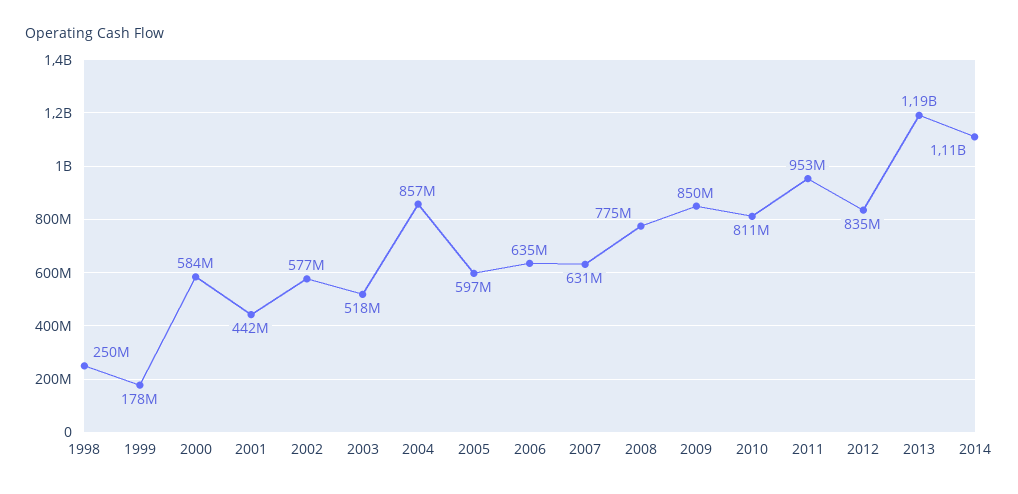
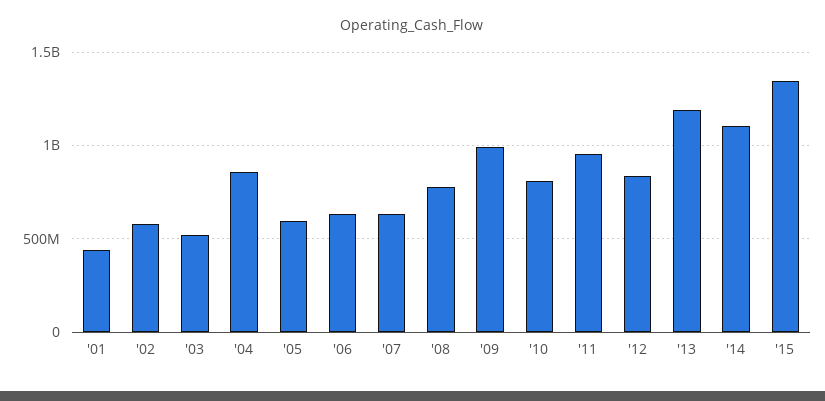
1998: 250000000 -> none
1999: 178000000 -> none
2000: 584000000 -> none
2009: 850000000 -> 1000000000
'15: none -> 1350000000

